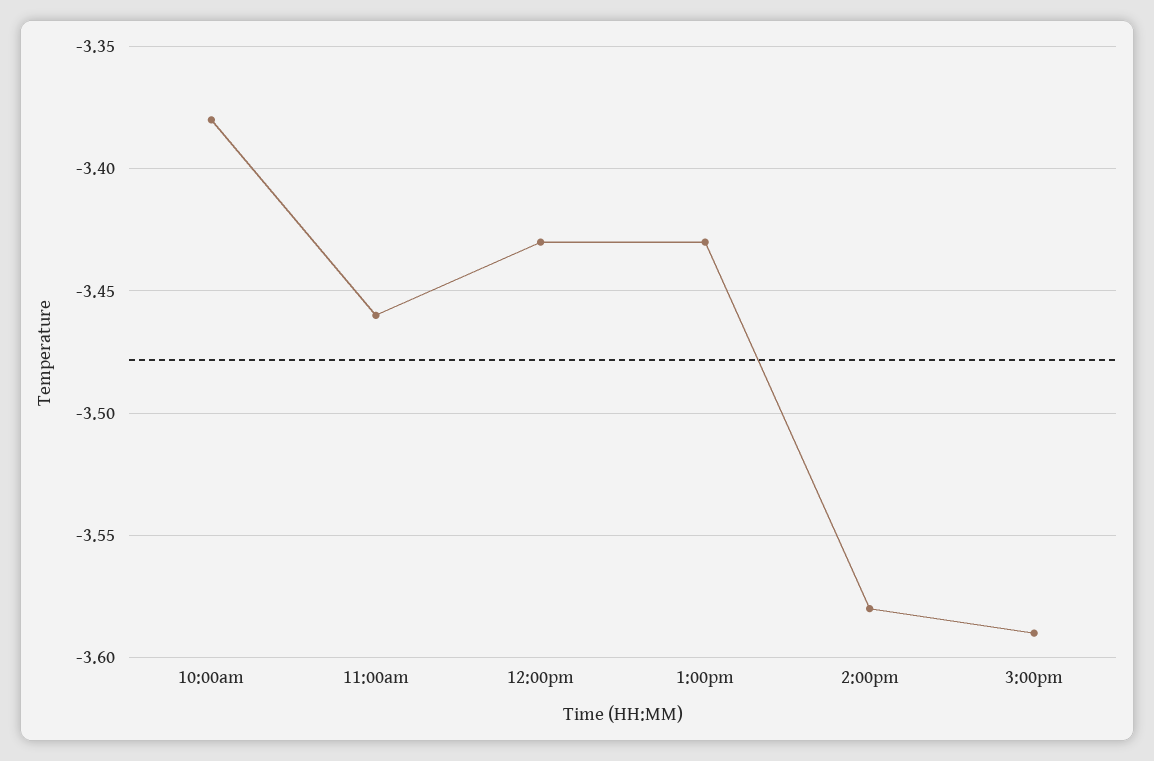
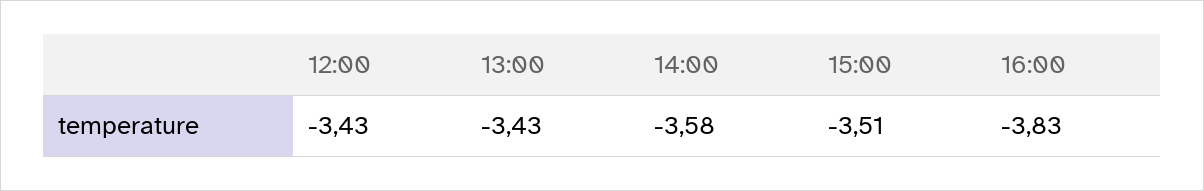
10:00am: -3.38 -> none
11:00am: -3.46 -> none
3:00pm: -3.59 -> -3.51
16:00: none -> -3.83

